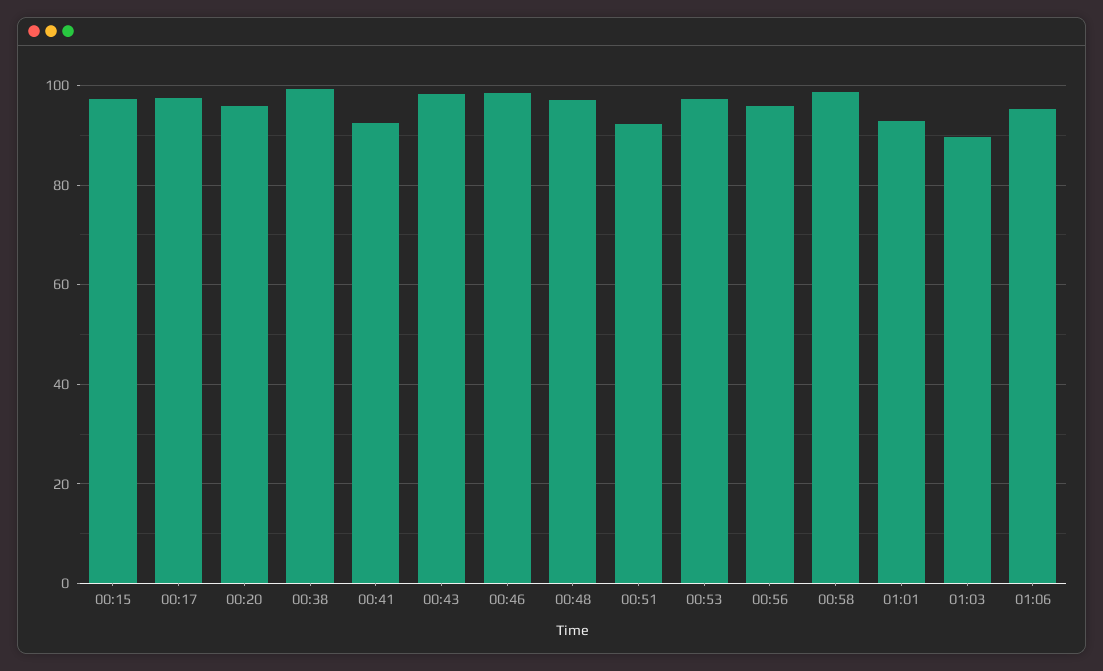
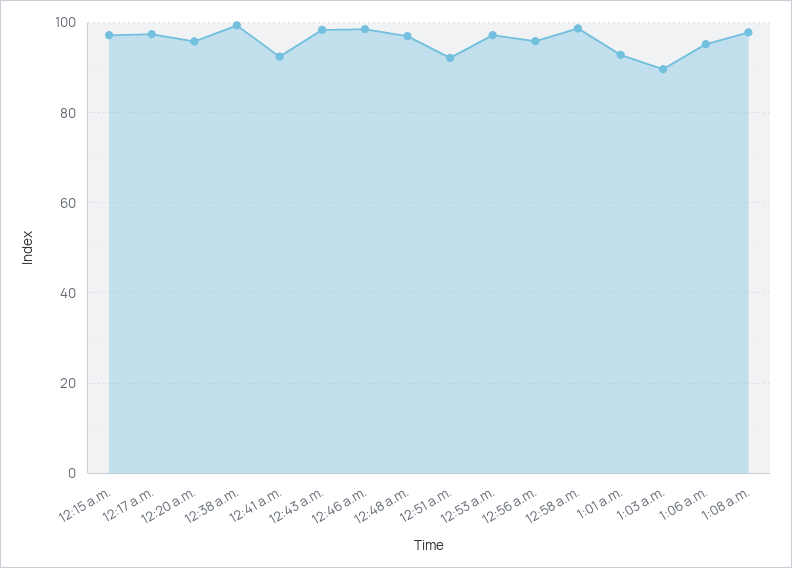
1:08 a.m.: none -> 98

